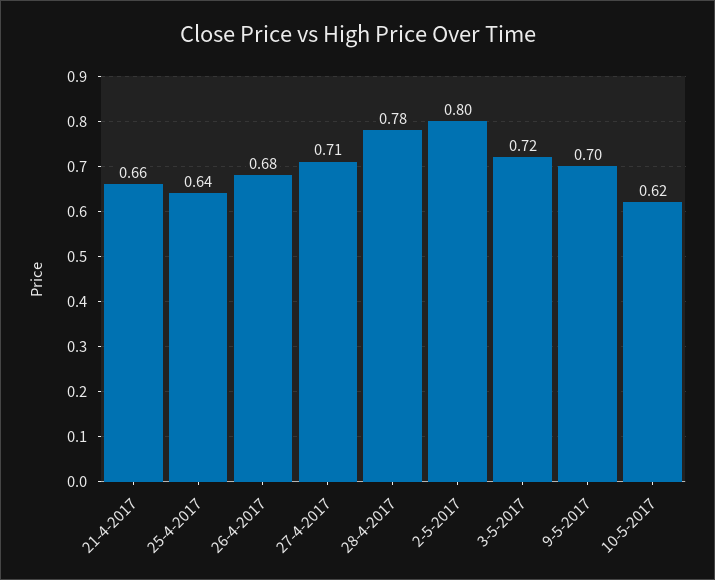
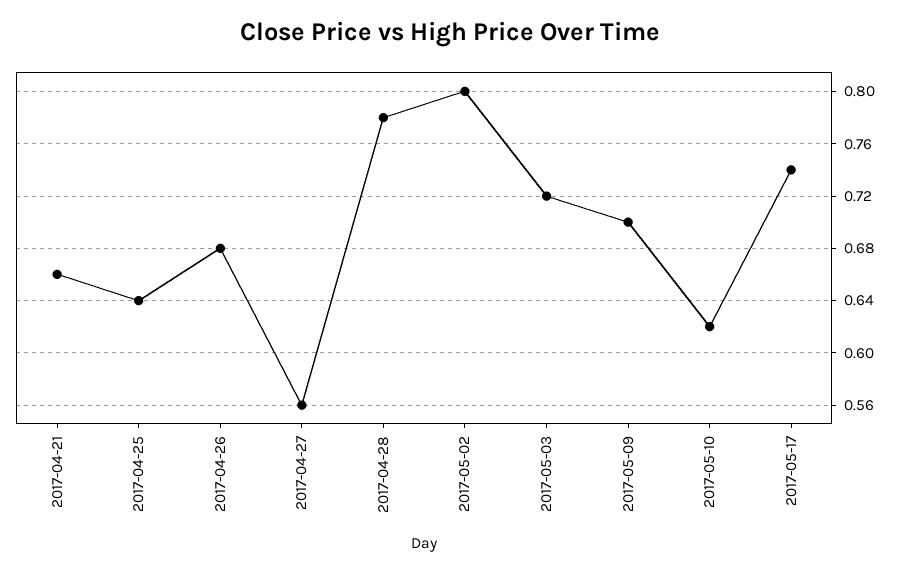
27-4-2017: 0.71 -> 0.56
2017-05-17: none -> 0.74

